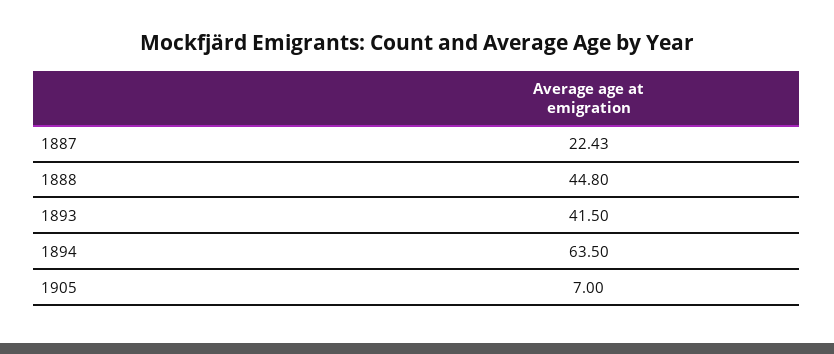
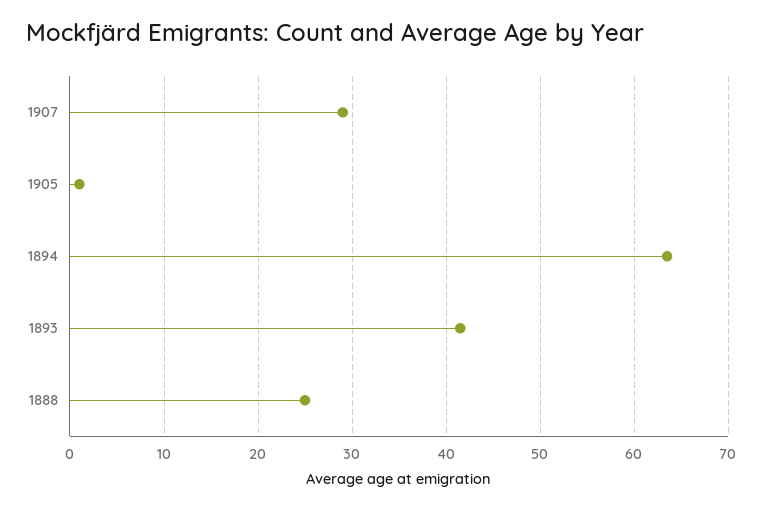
1887: 22.43 -> none
1888: 44.8 -> 25
1905: 7 -> 1
1907: none -> 29

